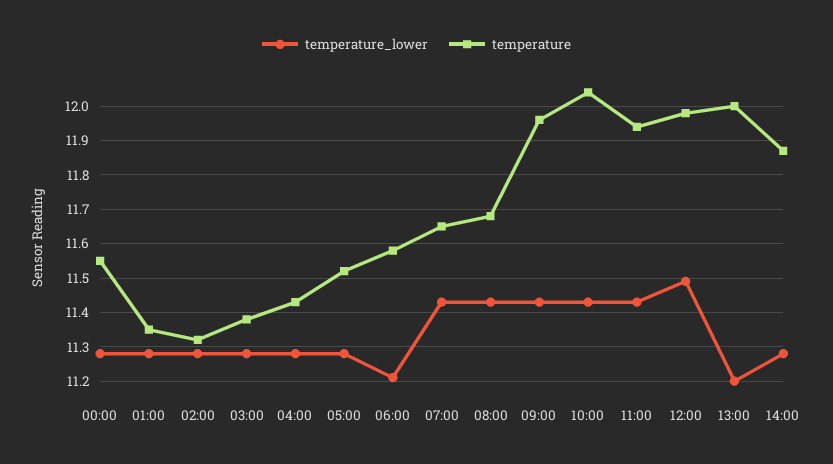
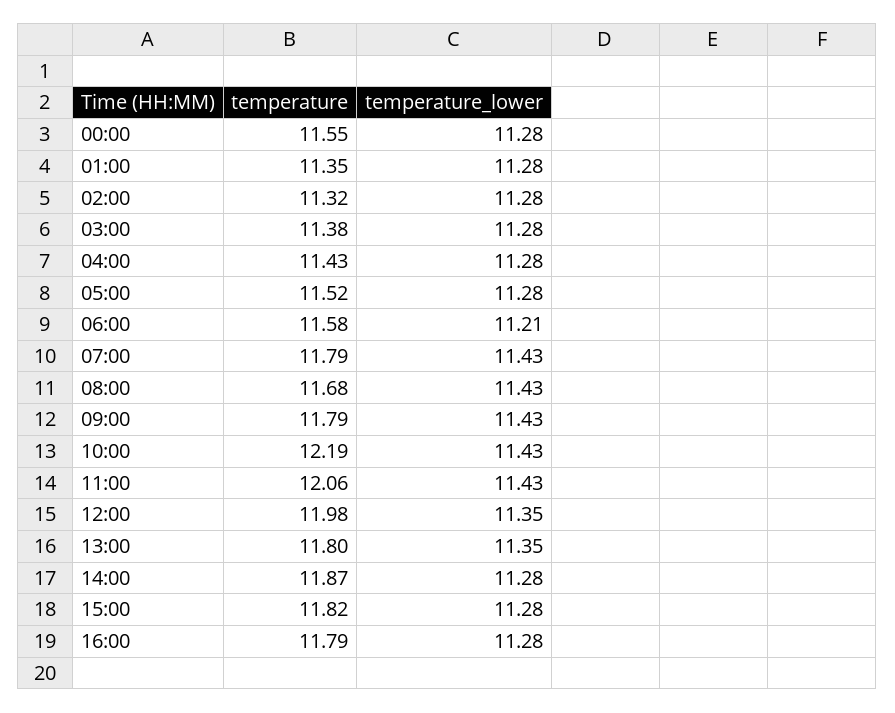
temperature, 07:00: 11.65 -> 11.79
temperature, 09:00: 11.95 -> 11.79
temperature, 10:00: 12.05 -> 12.19
temperature, 11:00: 11.95 -> 12.06
temperature_lower, 12:00: 11.5 -> 11.35
temperature_lower, 13:00: 11.2 -> 11.35
temperature, 13:00: 12 -> 11.8
temperature, 15:00: none -> 11.82
temperature_lower, 15:00: none -> 11.28
temperature, 16:00: none -> 11.79
temperature_lower, 16:00: none -> 11.28

